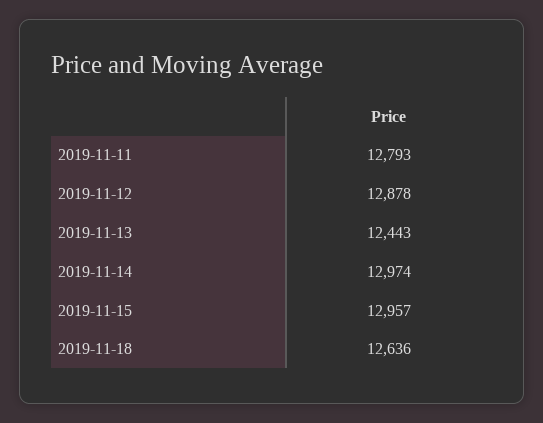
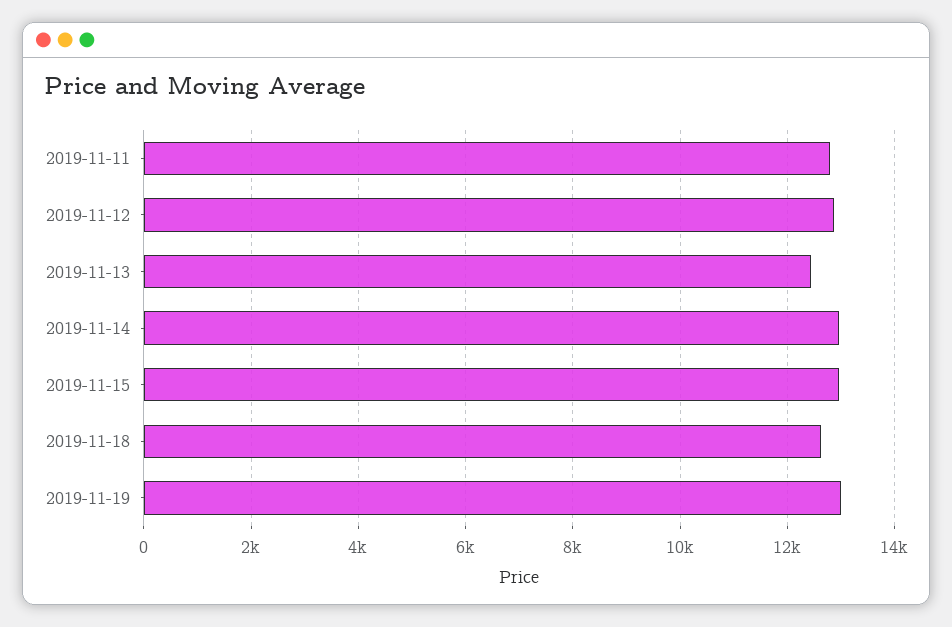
2019-11-19: none -> 13000

